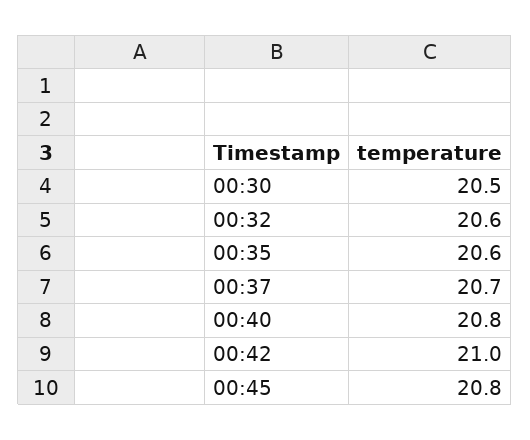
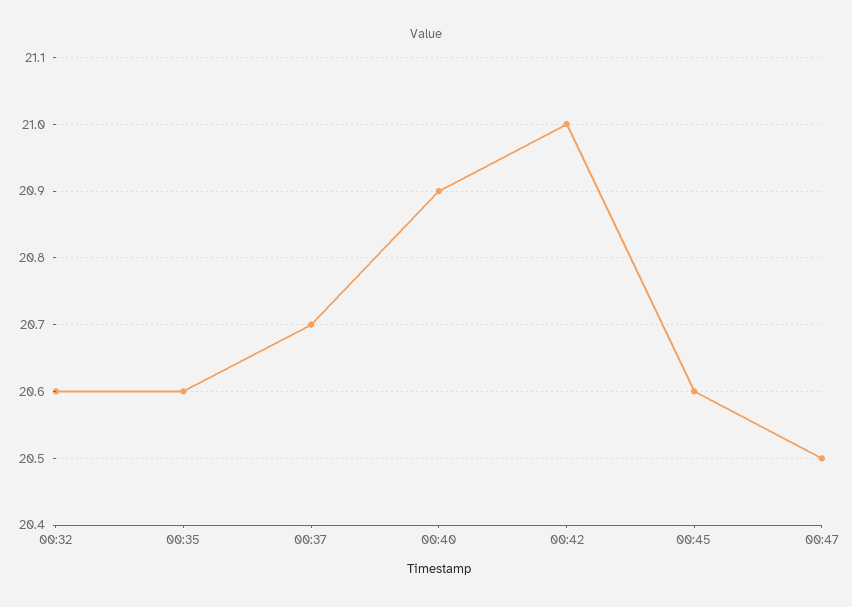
00:30: 20.5 -> none
00:40: 20.8 -> 20.9
00:45: 20.8 -> 20.6
00:47: none -> 20.5

